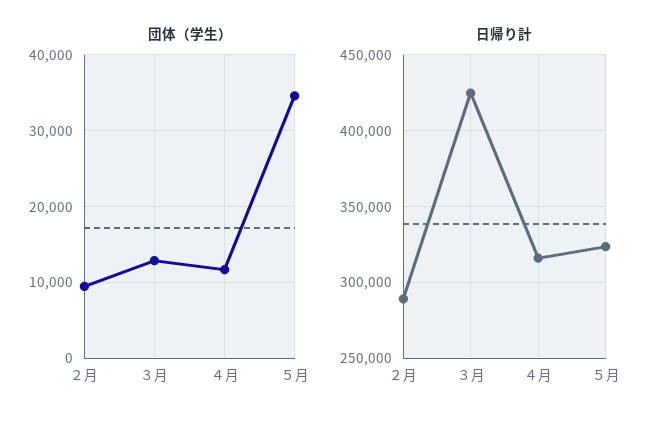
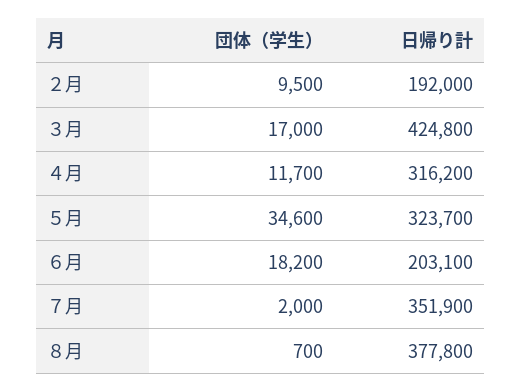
団体（学生）, ３月: 13000 -> 17000
日帰り計, ２月: 290000 -> 192000
団体（学生）, ６月: none -> 18200
日帰り計, ６月: none -> 203100
団体（学生）, ７月: none -> 2000
日帰り計, ７月: none -> 351900
団体（学生）, ８月: none -> 700
日帰り計, ８月: none -> 377800

